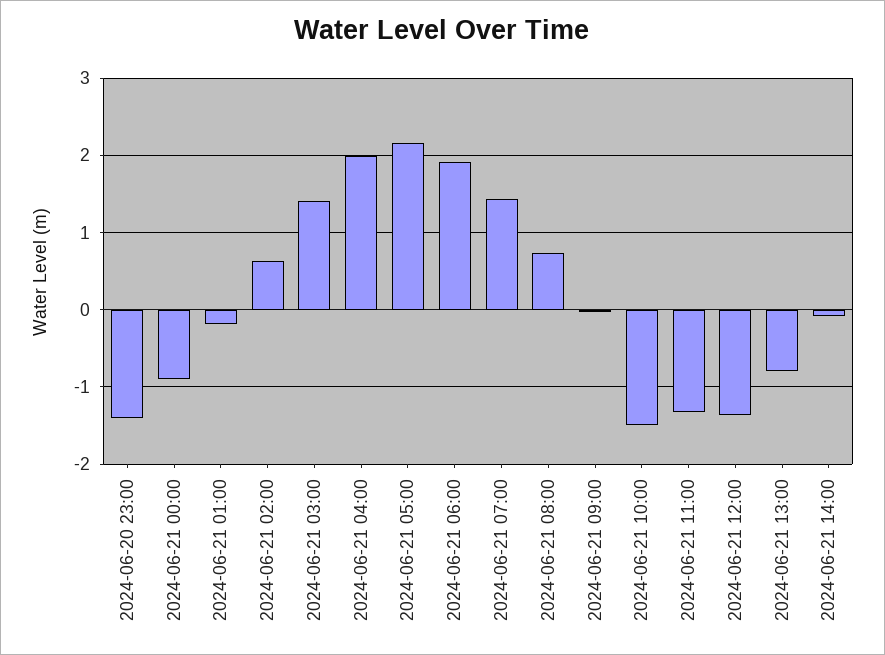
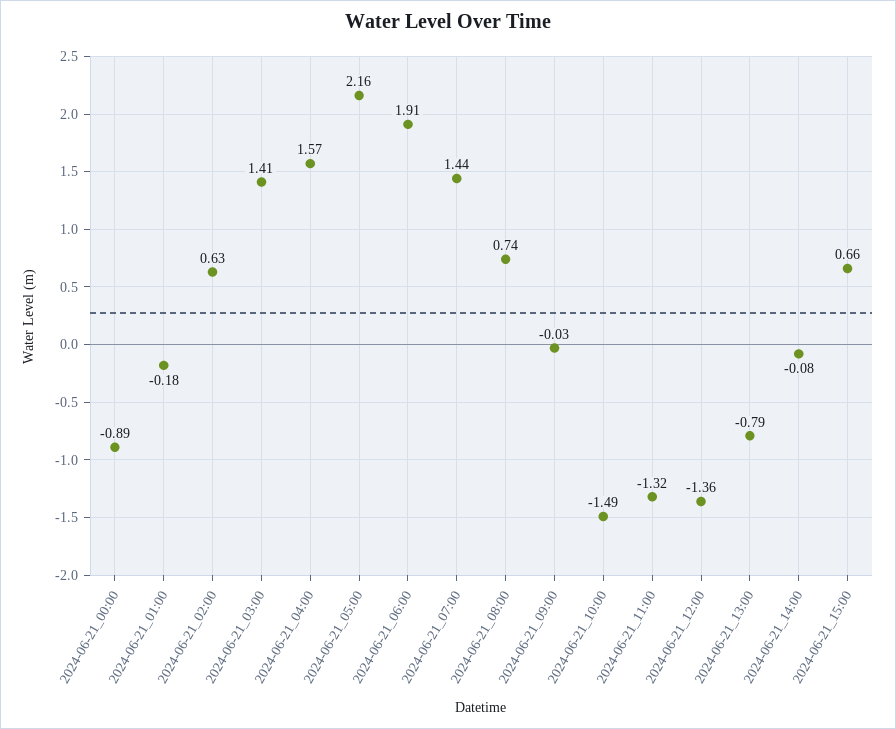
2024-06-20 23:00: -1.4 -> none
2024-06-21 04:00: 2 -> 1.57
2024-06-21_15:00: none -> 0.66

